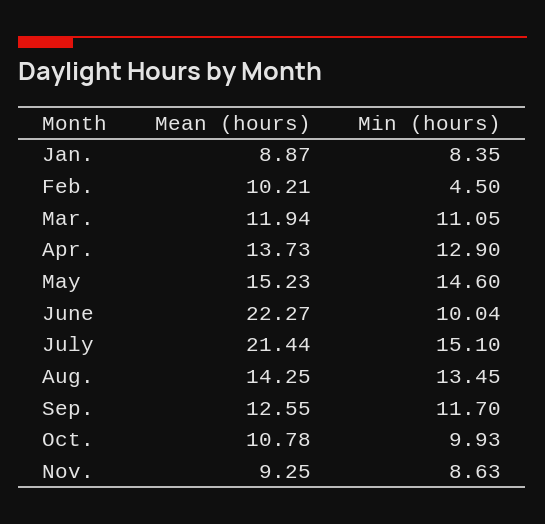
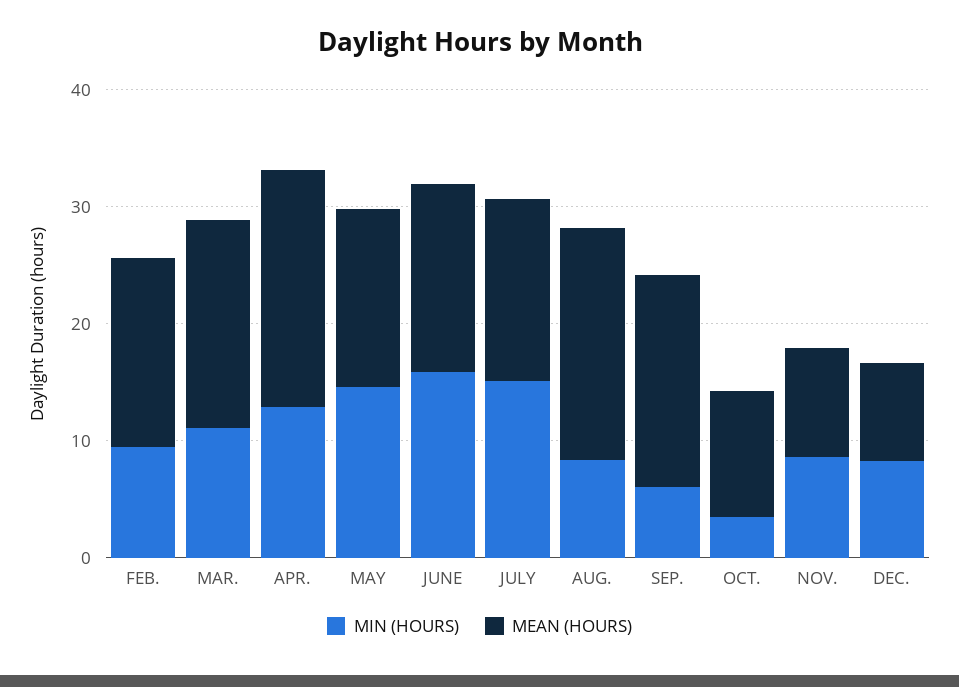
Mean (hours), Jan.: 8.87 -> none
Min (hours), Jan.: 8.35 -> none
Mean (hours), Feb.: 10.21 -> 16
Min (hours), Feb.: 4.5 -> 10
Mean (hours), Mar.: 11.94 -> 18
Mean (hours), Apr.: 13.73 -> 20
Mean (hours), June: 22.27 -> 16
Min (hours), June: 10.04 -> 16
Mean (hours), July: 21.44 -> 16
Mean (hours), Aug.: 14.25 -> 20
Min (hours), Aug.: 13.45 -> 8
Mean (hours), Sep.: 12.55 -> 18
Min (hours), Sep.: 11.7 -> 6
Min (hours), Oct.: 9.93 -> 4
Min (hours), DEC.: none -> 8
Mean (hours), DEC.: none -> 8

